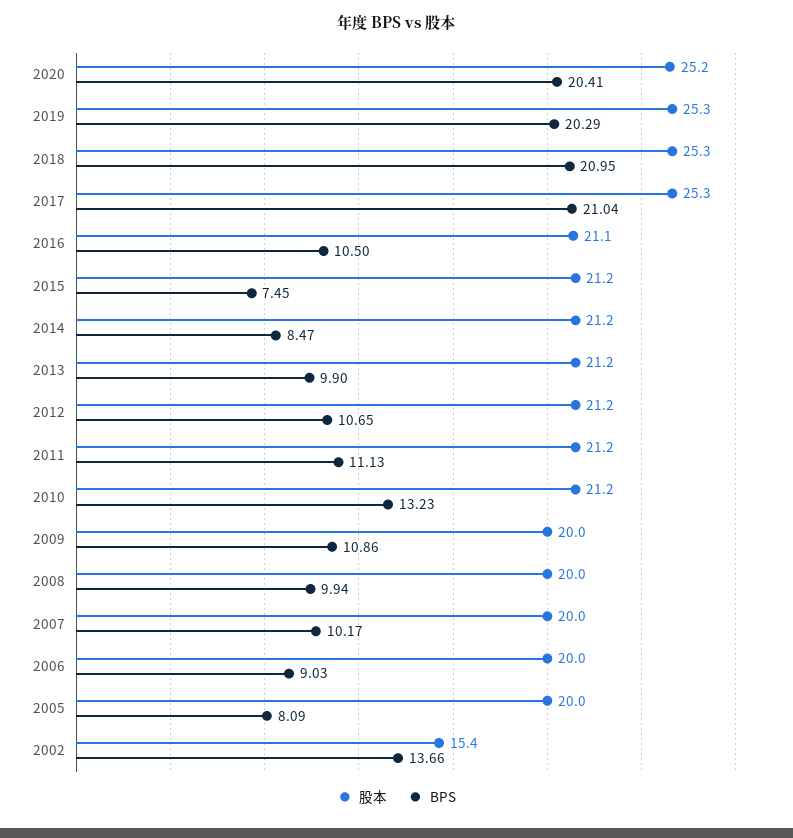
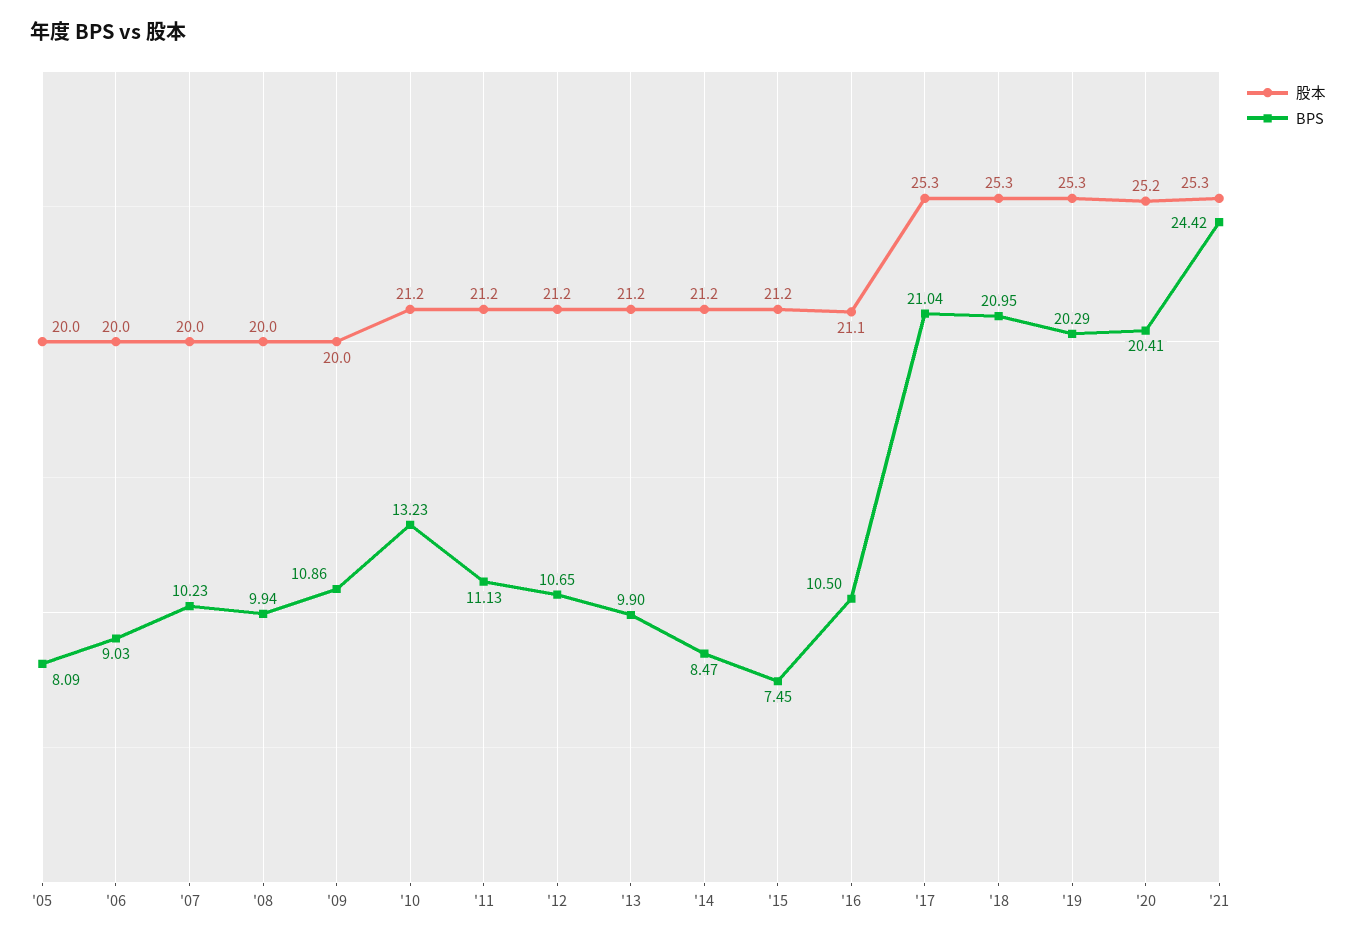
BPS, 2007: 10.17 -> 10.23
股本, 2002: 15.4 -> none
BPS, 2002: 13.66 -> none
股本, '21: none -> 25.3
BPS, '21: none -> 24.42

